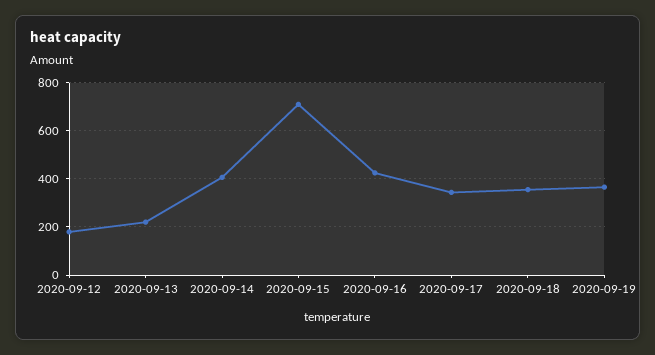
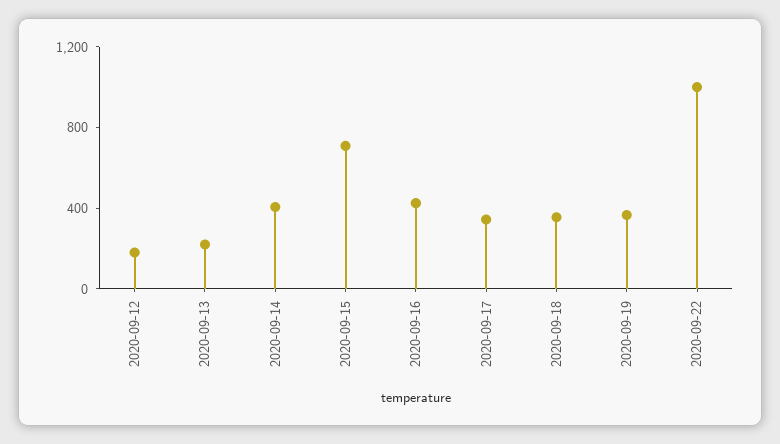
2020-09-22: none -> 1000

